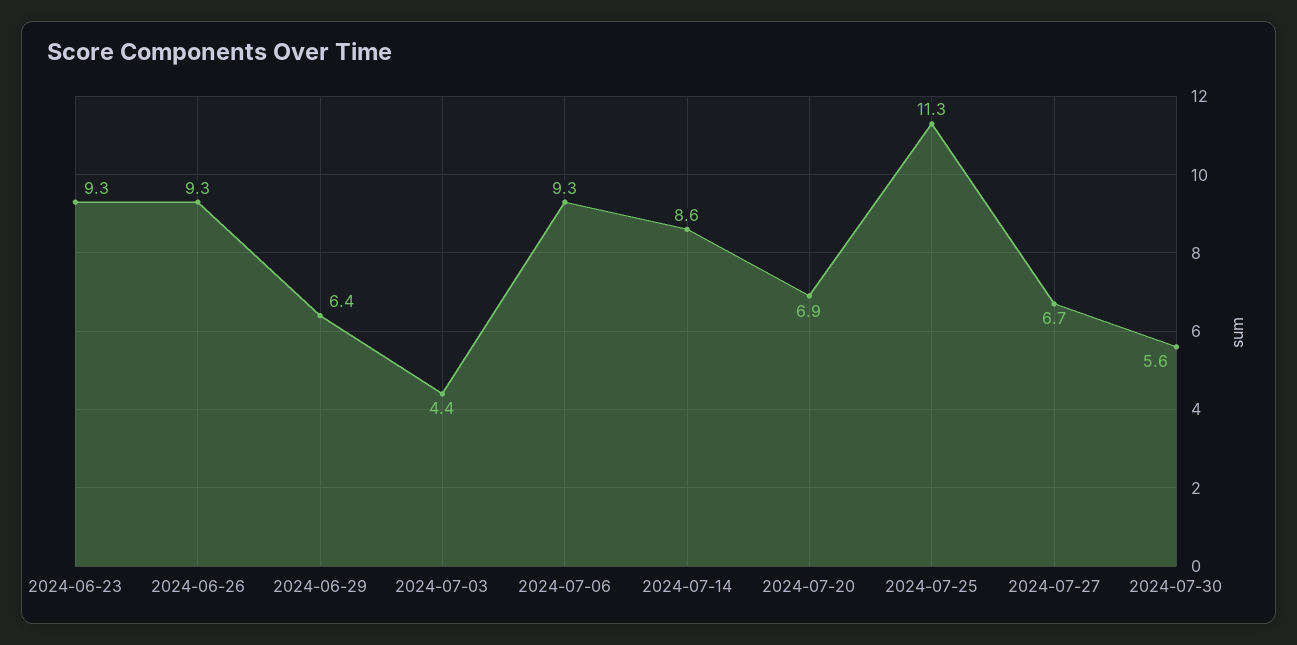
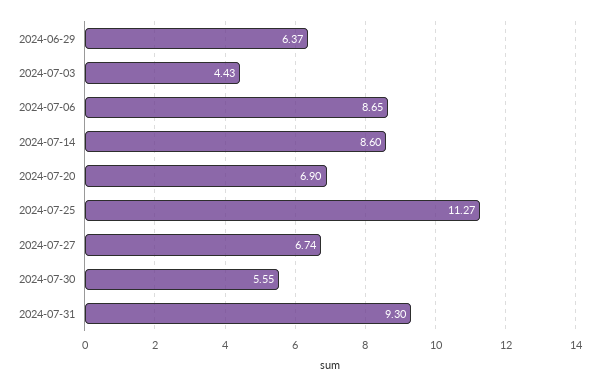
2024-06-23: 9.3 -> none
2024-06-26: 9.3 -> none
2024-07-06: 9.3 -> 8.65
2024-07-31: none -> 9.3

